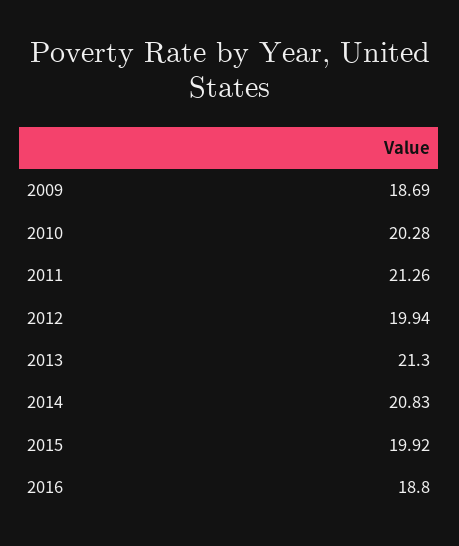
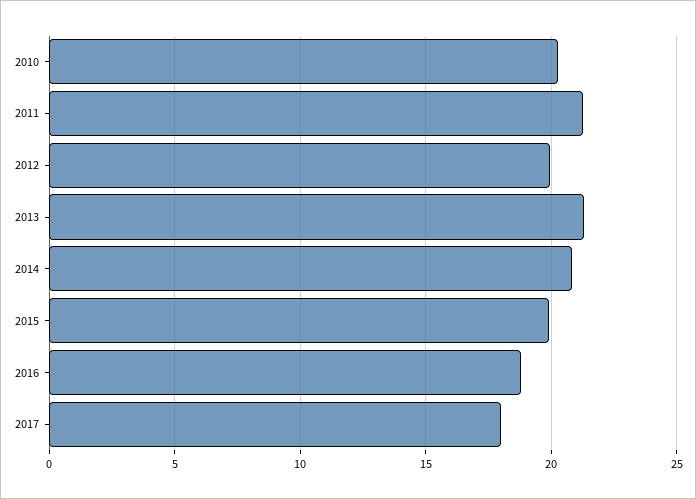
2009: 18.69 -> none
2017: none -> 18

